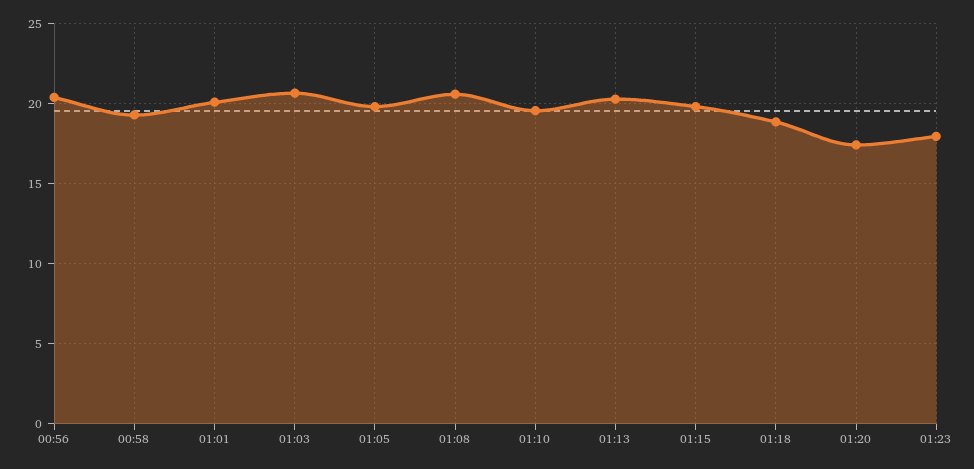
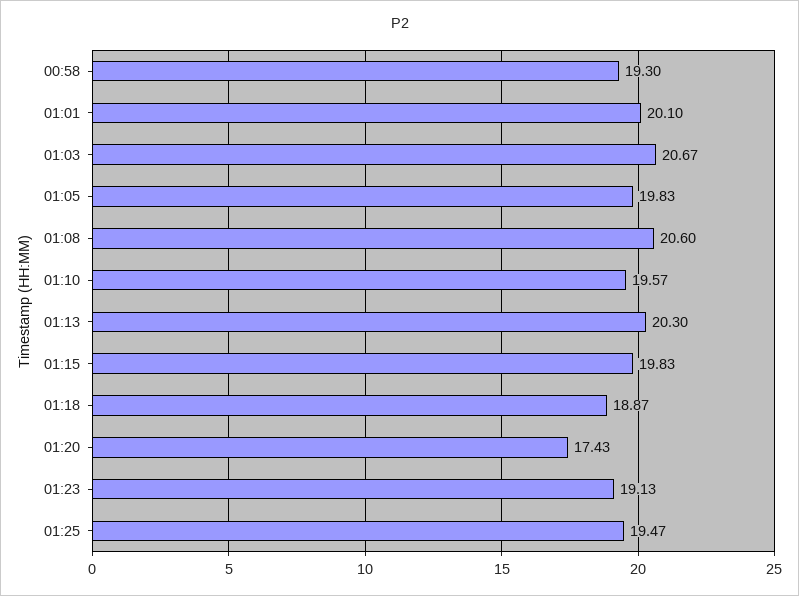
00:56: 20.5 -> none
01:23: 18 -> 19.13
01:25: none -> 19.47

